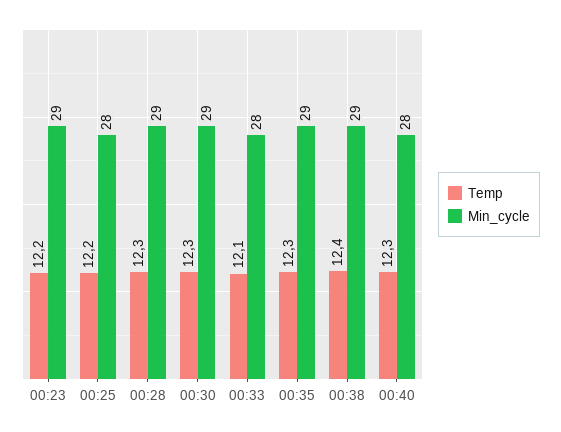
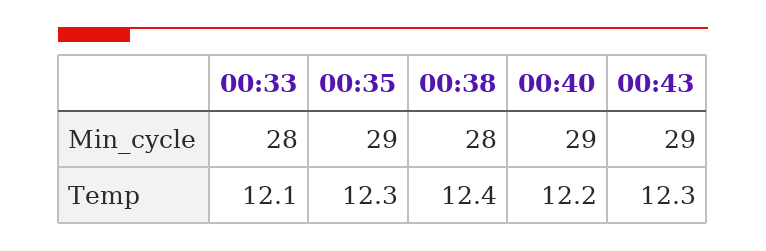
Temp, 00:23: 12.2 -> none
Min_cycle, 00:23: 29 -> none
Temp, 00:25: 12.2 -> none
Min_cycle, 00:25: 28 -> none
Temp, 00:28: 12.3 -> none
Min_cycle, 00:28: 29 -> none
Temp, 00:30: 12.3 -> none
Min_cycle, 00:30: 29 -> none
Min_cycle, 00:38: 29 -> 28
Temp, 00:40: 12.3 -> 12.2
Min_cycle, 00:40: 28 -> 29
Min_cycle, 00:43: none -> 29
Temp, 00:43: none -> 12.3

